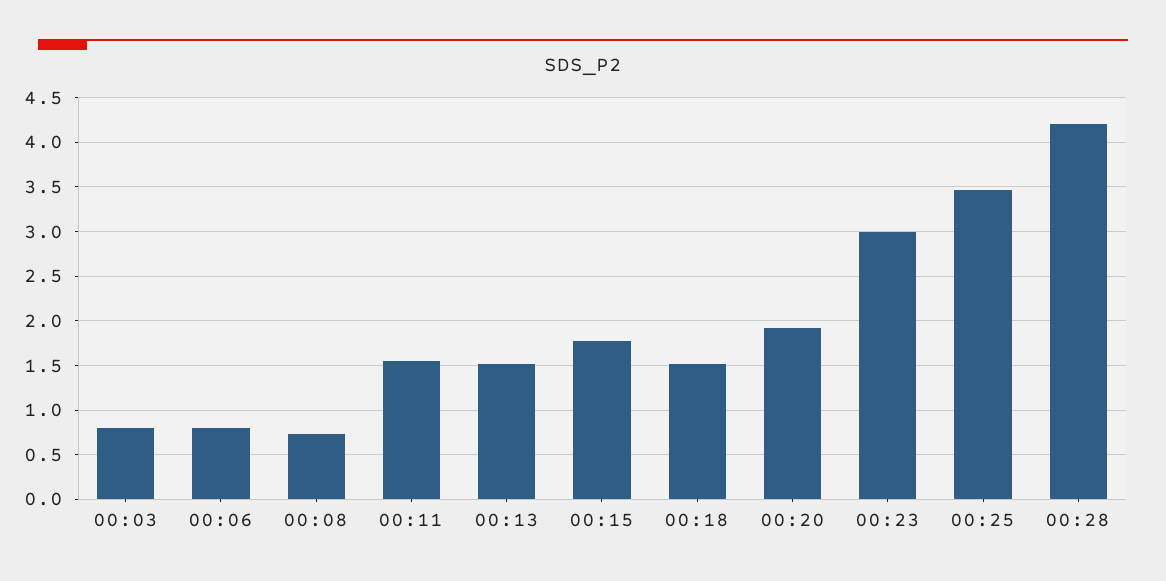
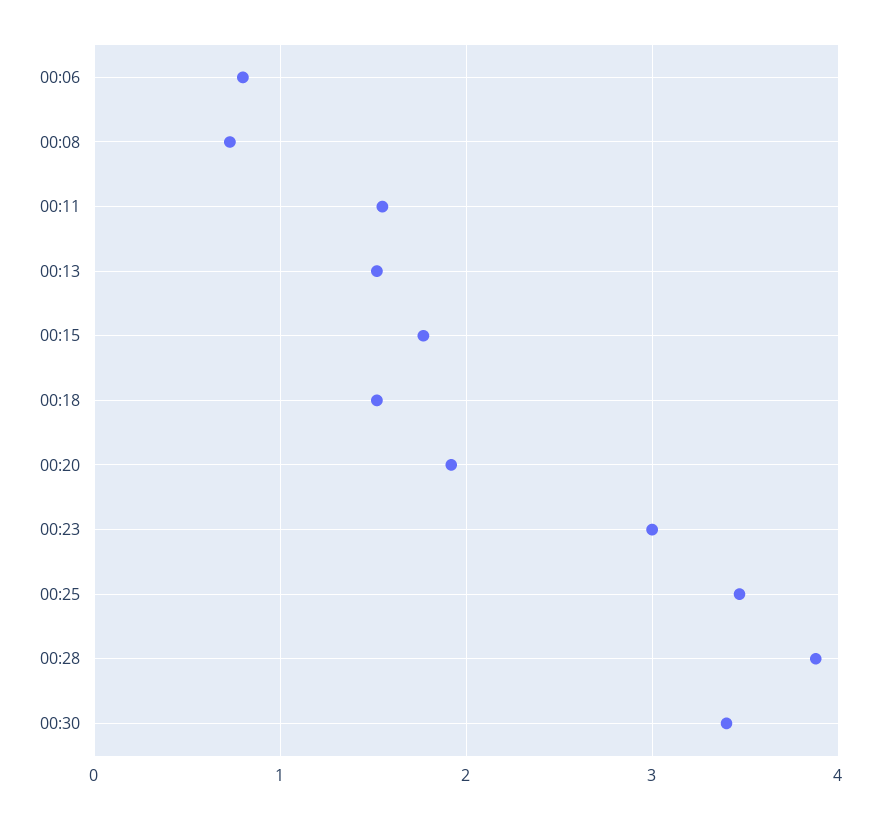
00:03: 0.8 -> none
00:28: 4.2 -> 3.9
00:30: none -> 3.4

